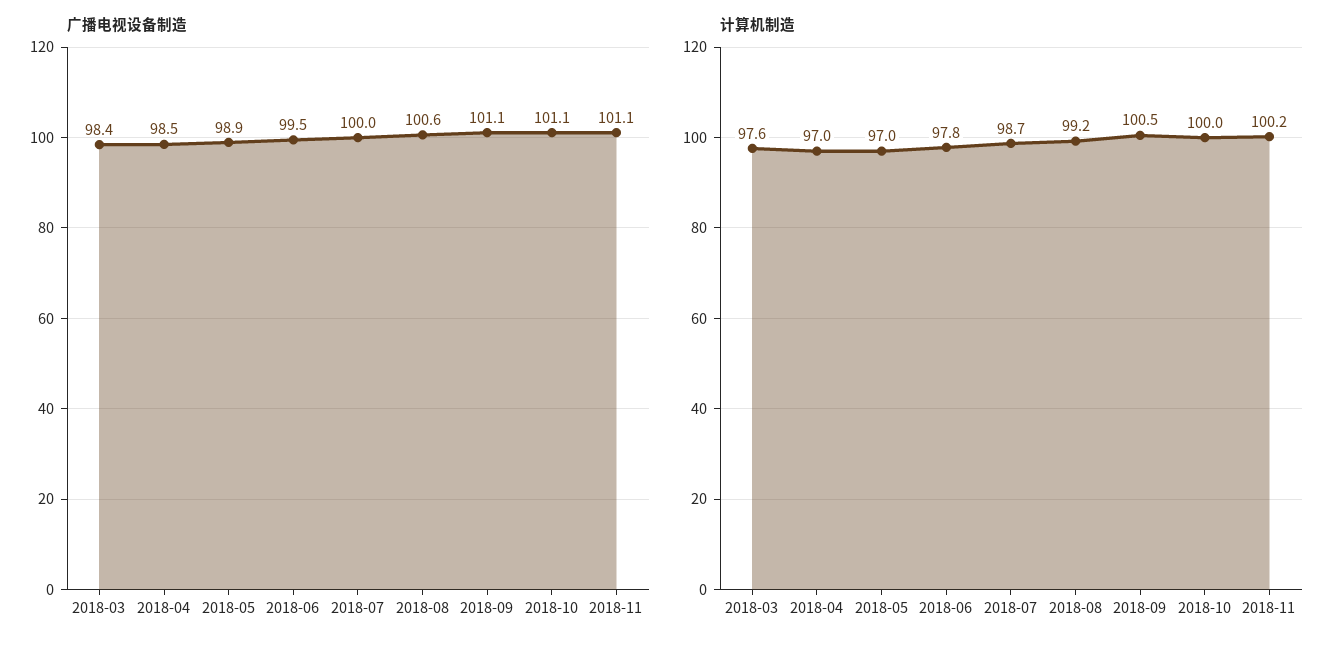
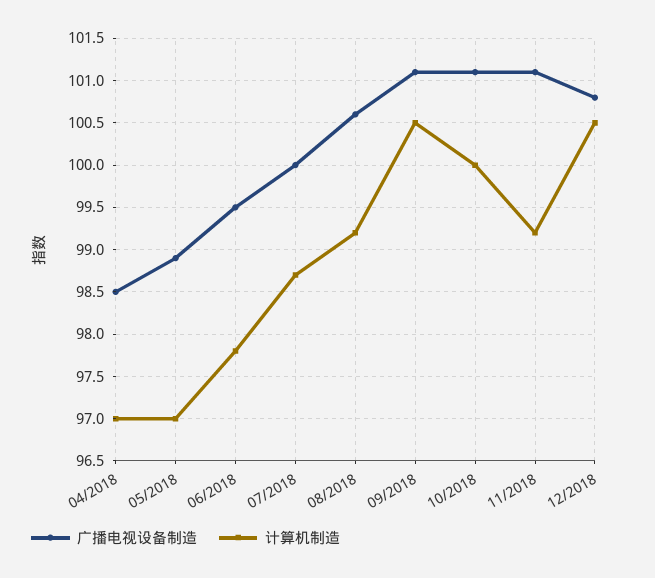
广播电视设备制造, 2018-03: 98.4 -> none
计算机制造, 2018-03: 97.6 -> none
计算机制造, 2018-11: 100.2 -> 99.2
广播电视设备制造, 12/2018: none -> 100.8
计算机制造, 12/2018: none -> 100.5

